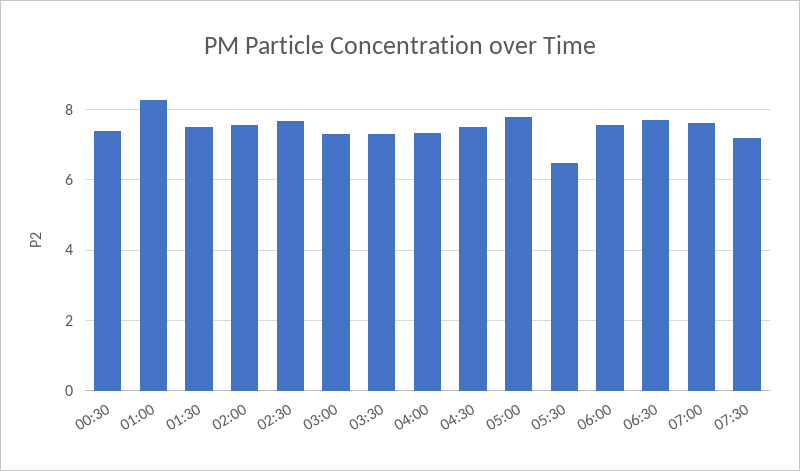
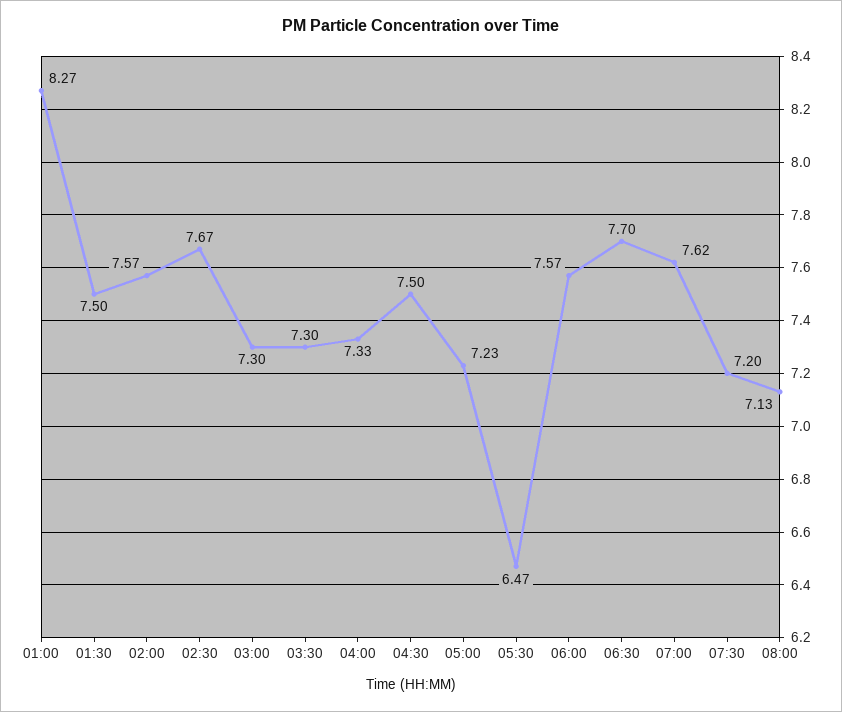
00:30: 7.4 -> none
05:00: 7.8 -> 7.23
08:00: none -> 7.13

